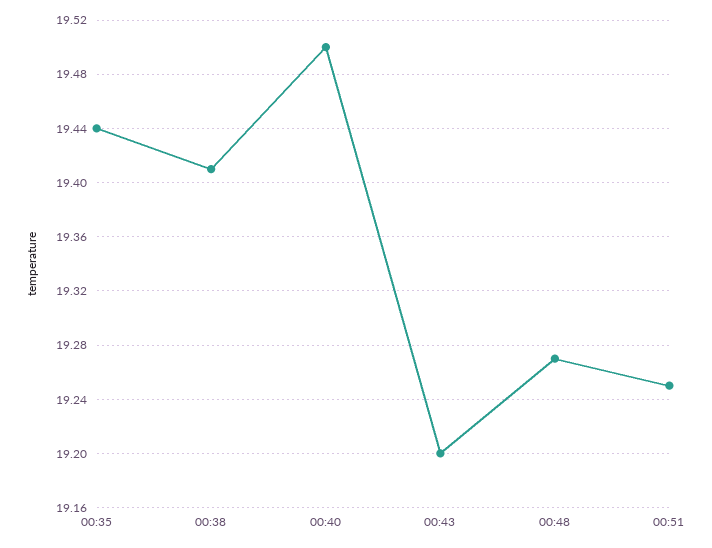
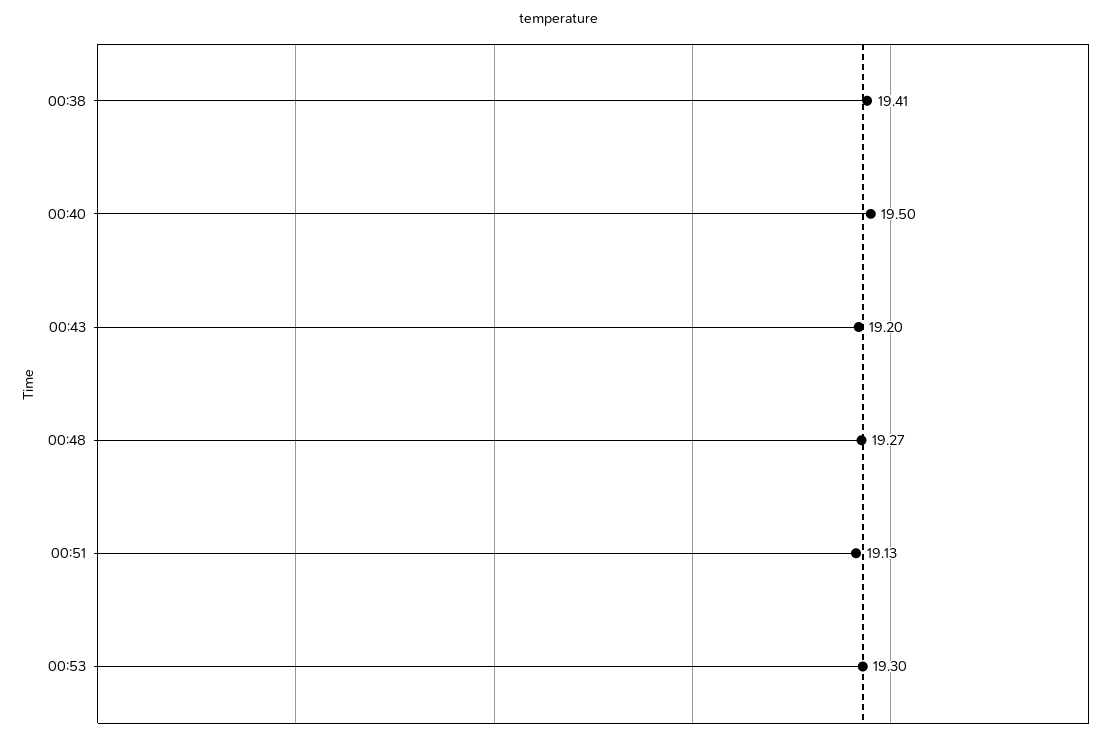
00:35: 19.44 -> none
00:51: 19.25 -> 19.13
00:53: none -> 19.3

